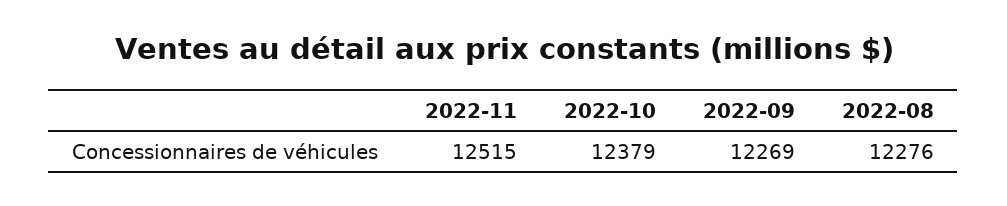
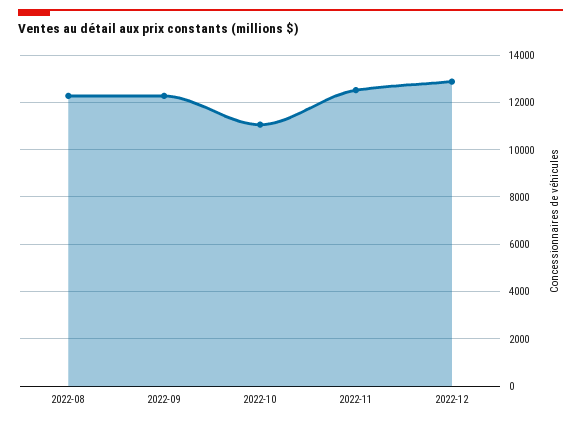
2022-10: 12379 -> 11000
2022-12: none -> 13000

